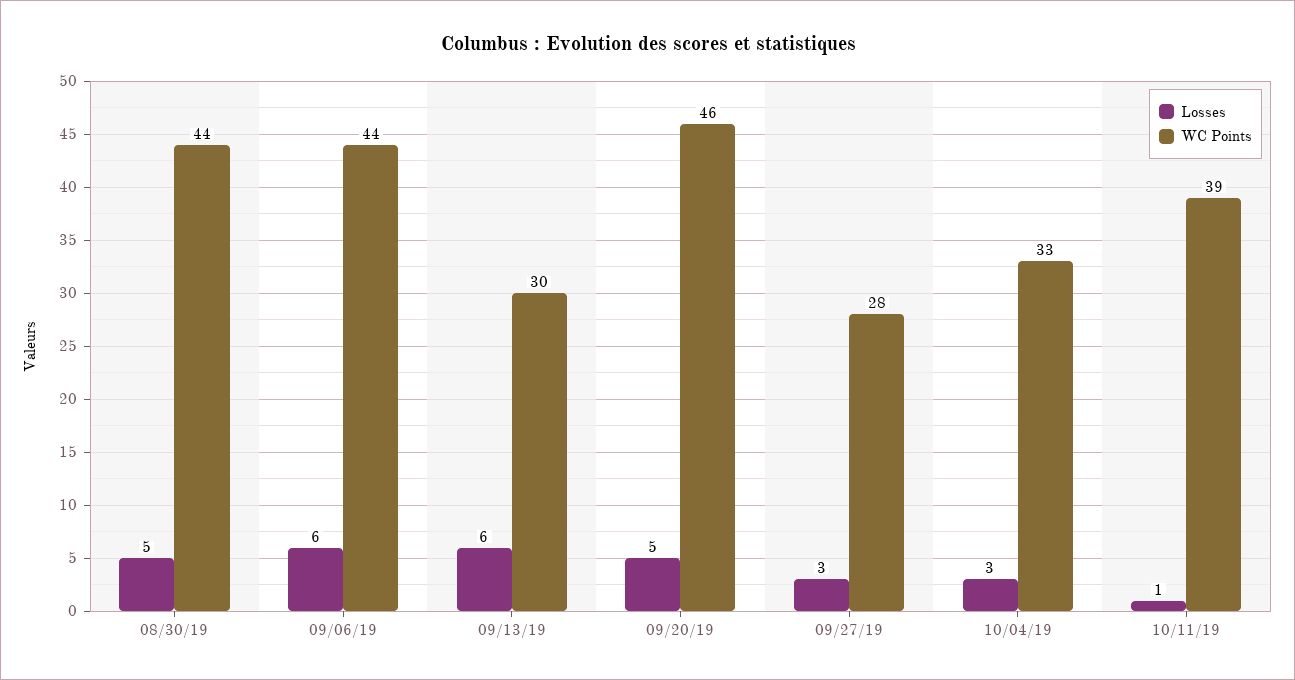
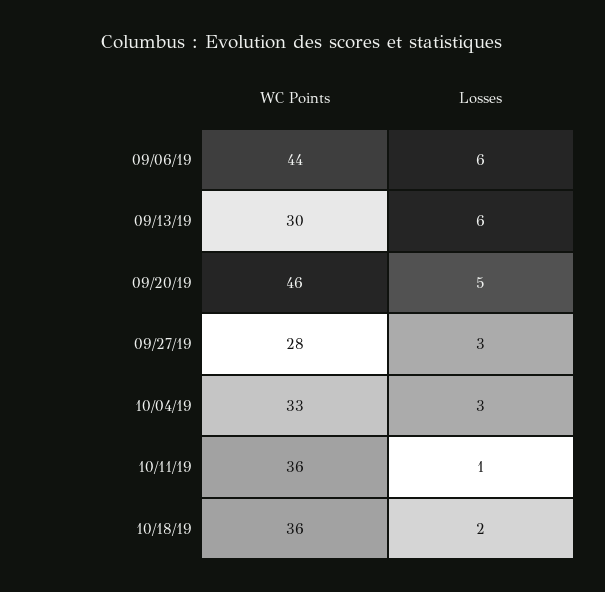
Losses, 08/30/19: 5 -> none
WC Points, 08/30/19: 44 -> none
WC Points, 10/11/19: 39 -> 36
WC Points, 10/18/19: none -> 36
Losses, 10/18/19: none -> 2

